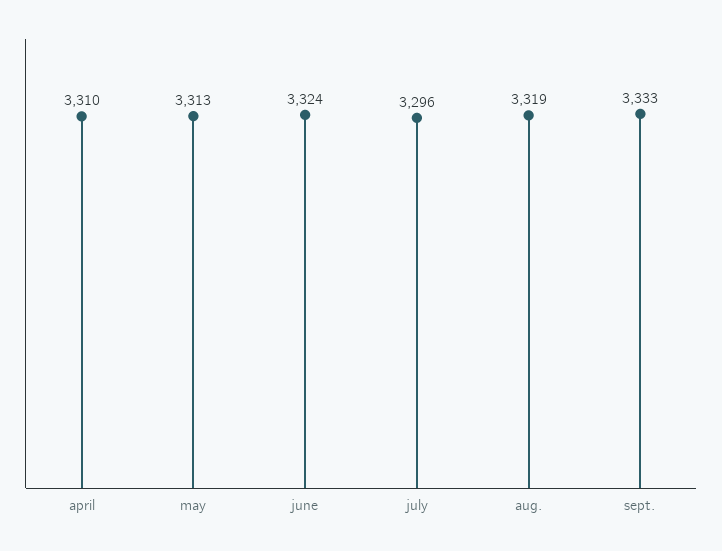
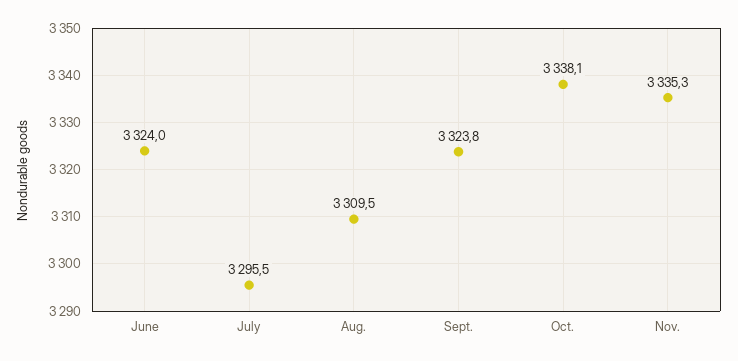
april: 3310 -> none
may: 3313 -> none
aug.: 3319 -> 3309.5
sept.: 3333 -> 3323.8
Oct.: none -> 3338.1
Nov.: none -> 3335.3

